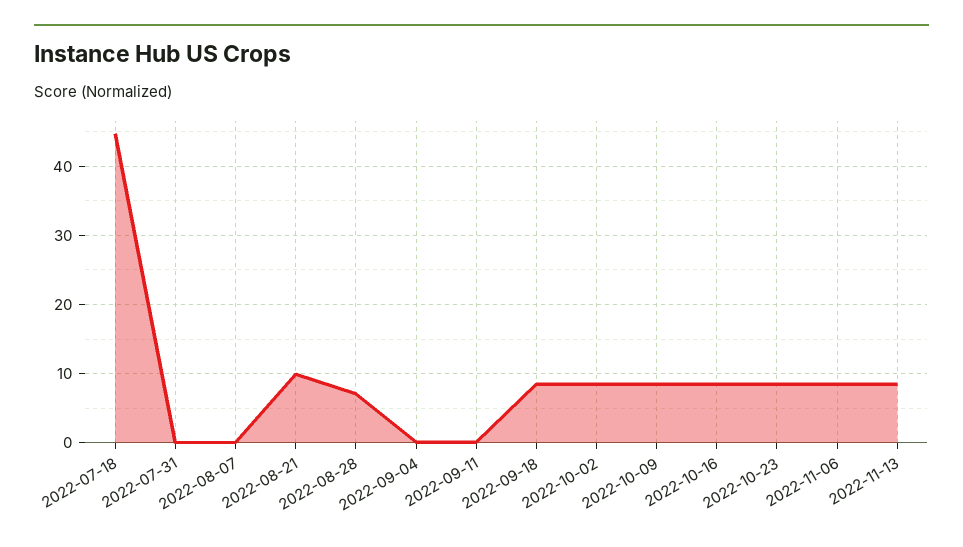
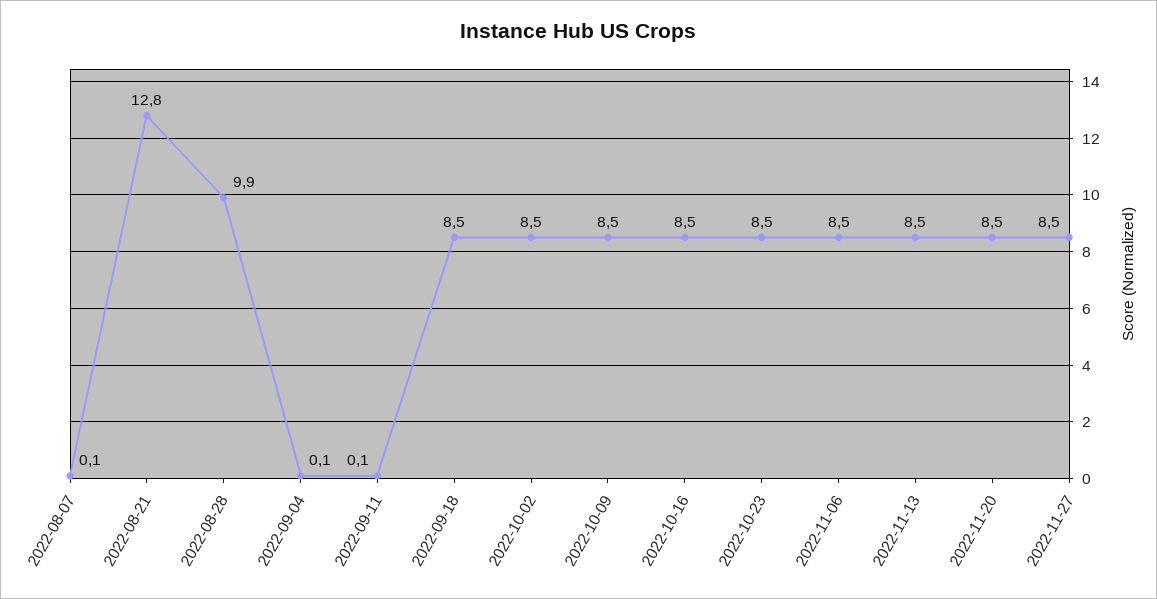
2022-07-18: 45 -> none
2022-07-31: 0 -> none
2022-08-21: 10 -> 12.8
2022-08-28: 7 -> 9.9
2022-11-20: none -> 8.5
2022-11-27: none -> 8.5

